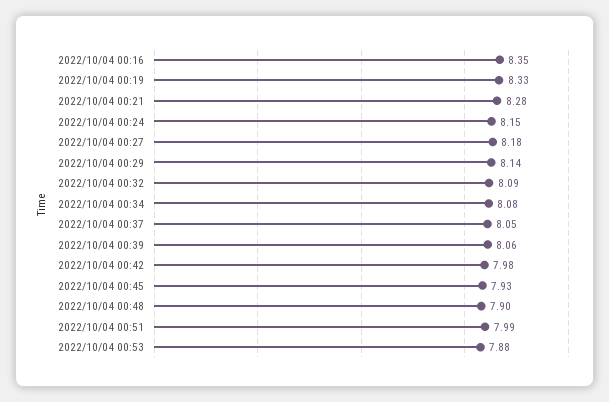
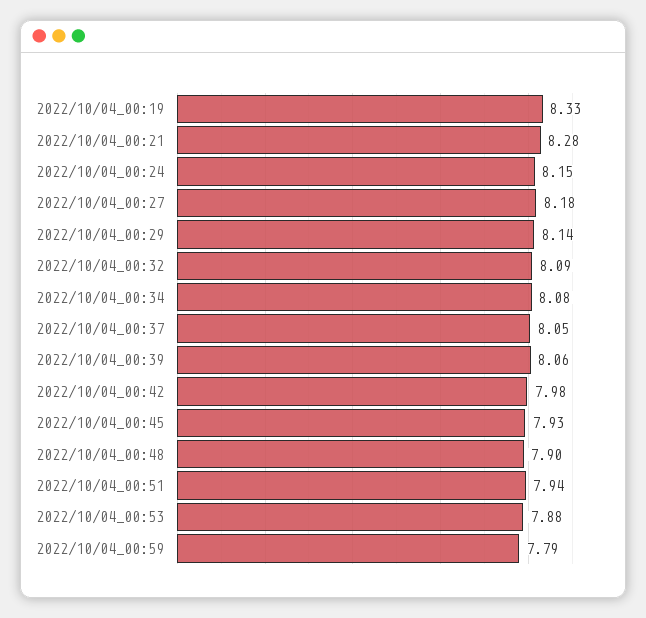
2022/10/04 00:16: 8.35 -> none
2022/10/04 00:51: 7.99 -> 7.94
2022/10/04_00:59: none -> 7.79

